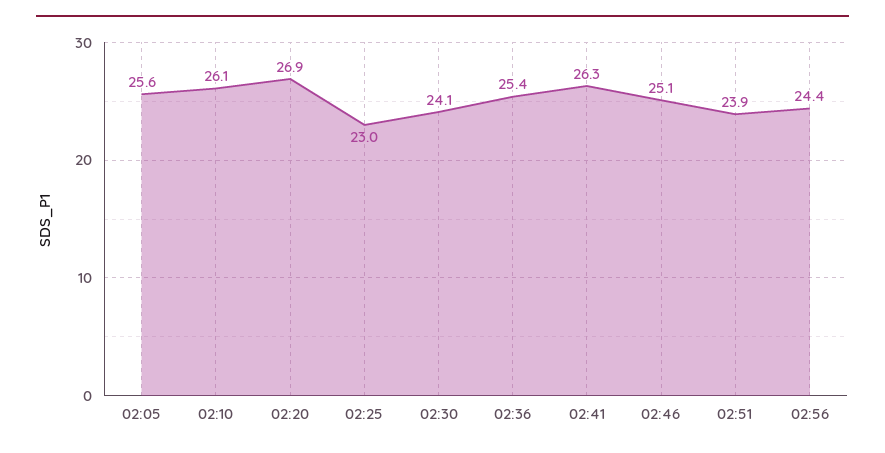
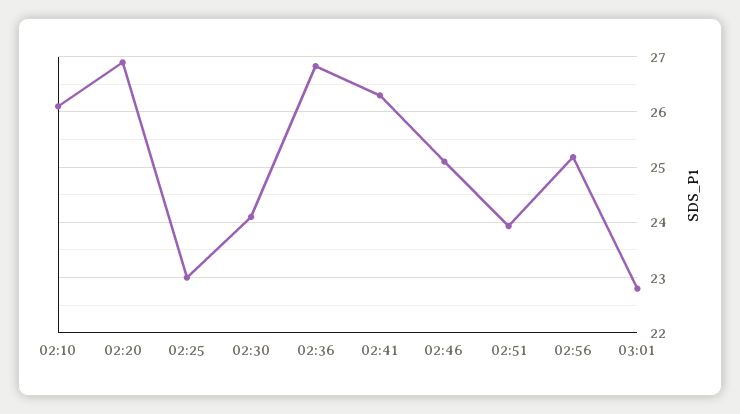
02:05: 25.6 -> none
02:36: 25.4 -> 26.8
02:56: 24.4 -> 25.2
03:01: none -> 22.8

